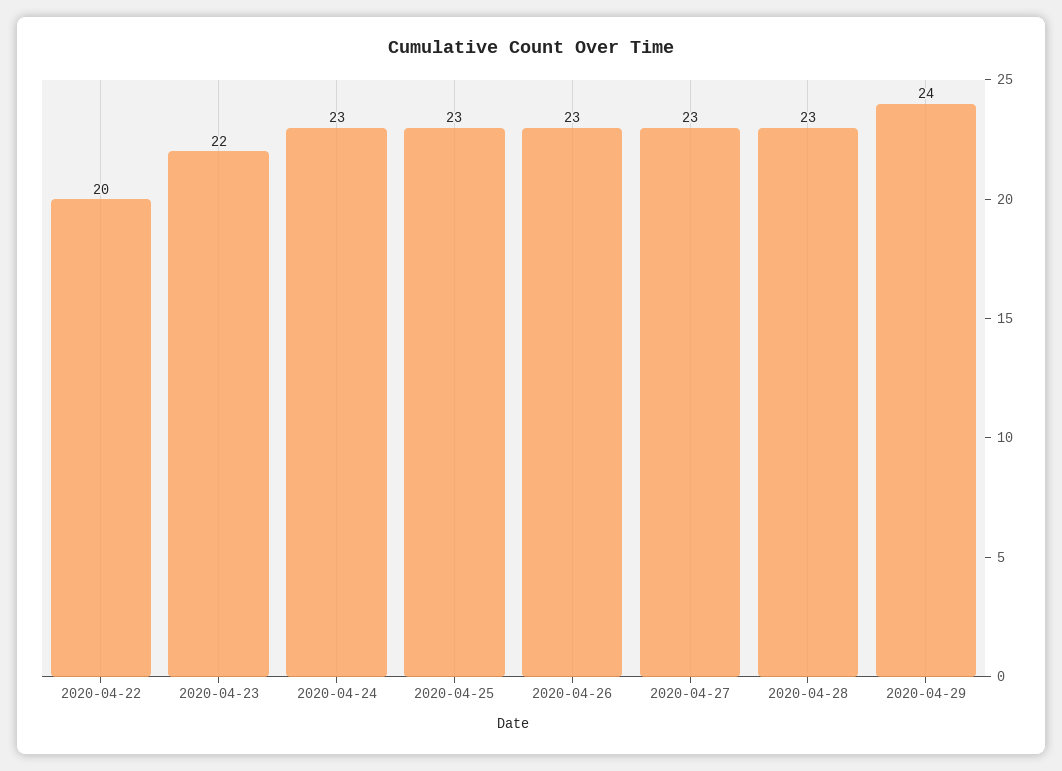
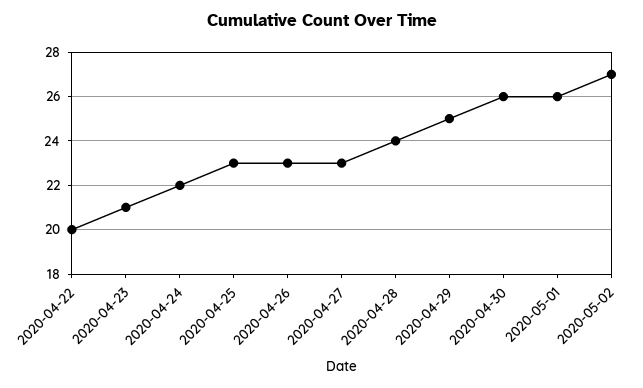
2020-04-23: 22 -> 21
2020-04-24: 23 -> 22
2020-04-28: 23 -> 24
2020-04-29: 24 -> 25
2020-04-30: none -> 26
2020-05-01: none -> 26
2020-05-02: none -> 27

